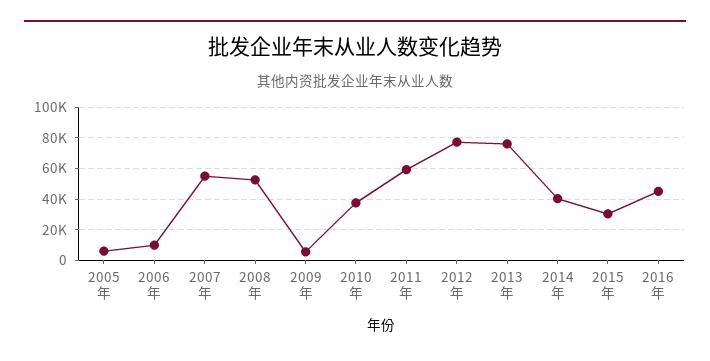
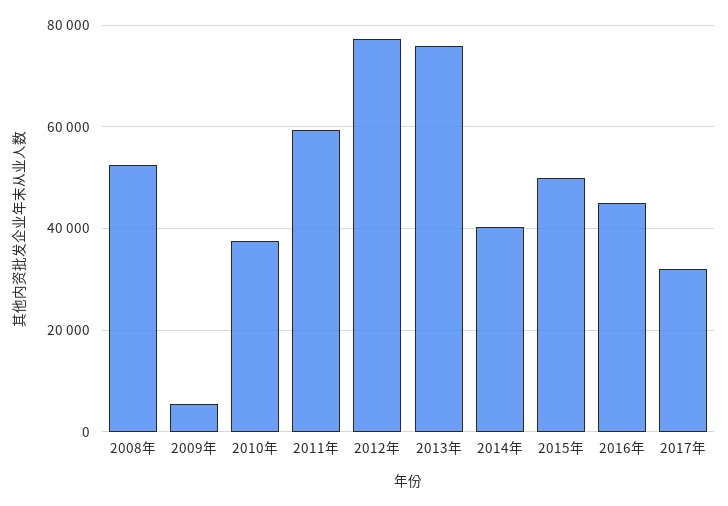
2005年: 5000 -> none
2006年: 10000 -> none
2007年: 55000 -> none
2015年: 30000 -> 50000
2017年: none -> 32000

